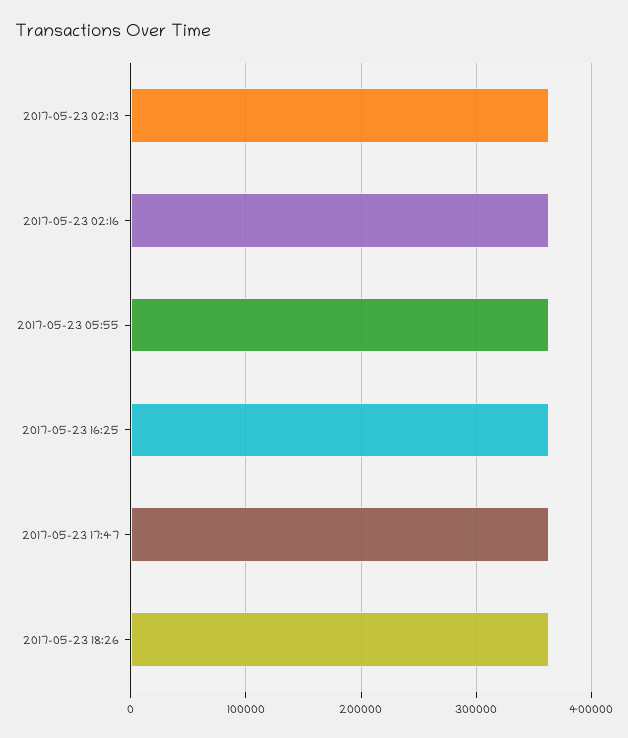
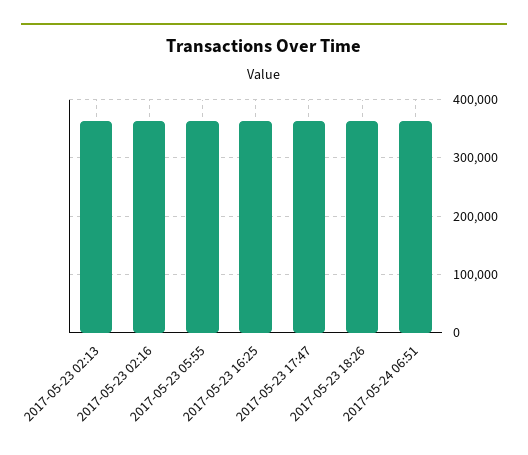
2017-05-24 06:51: none -> 360000

